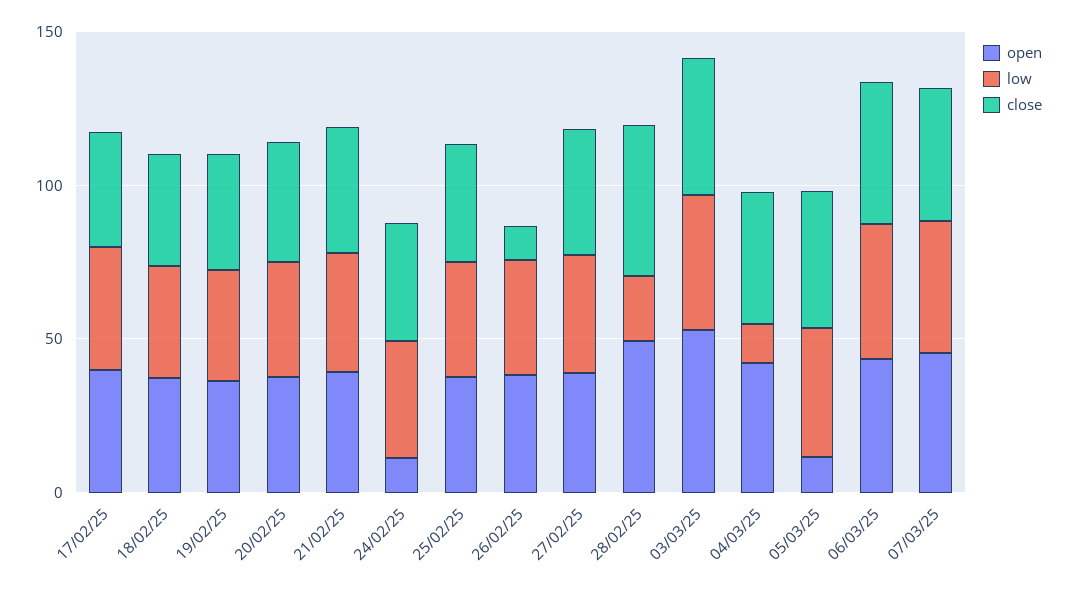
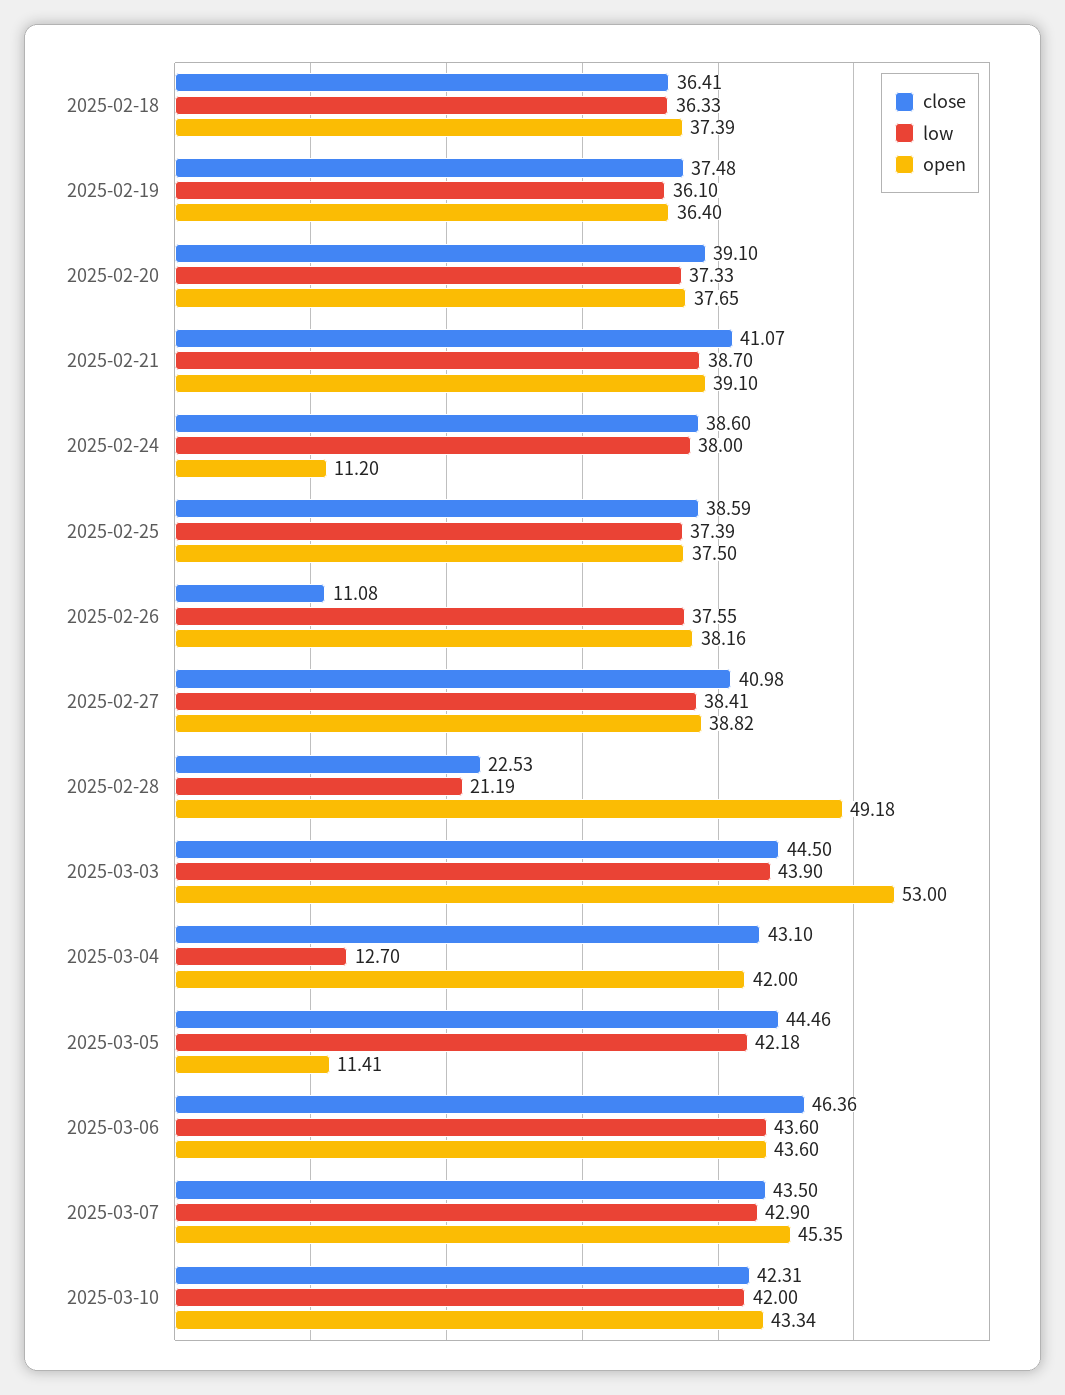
open, 17/02/25: 40 -> none
low, 17/02/25: 40 -> none
close, 17/02/25: 40 -> none
close, 28/02/25: 50 -> 22.53
close, 2025-03-10: none -> 42.31
low, 2025-03-10: none -> 42
open, 2025-03-10: none -> 43.34

